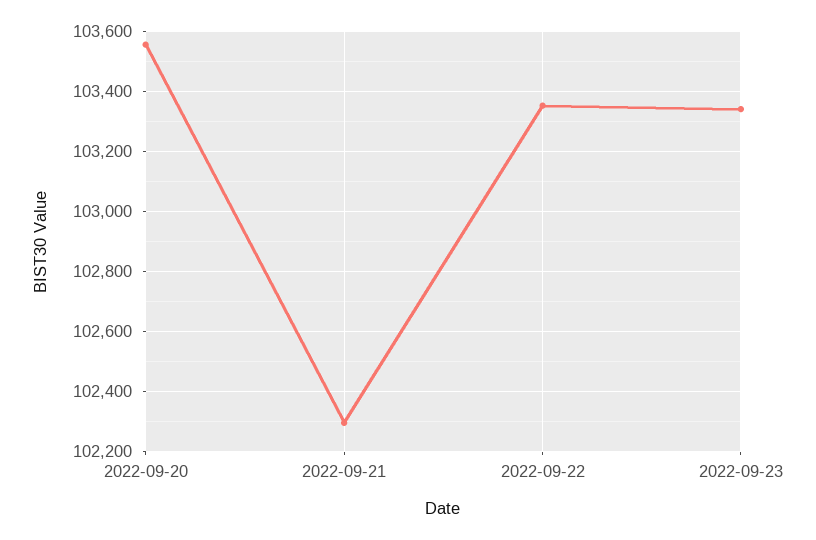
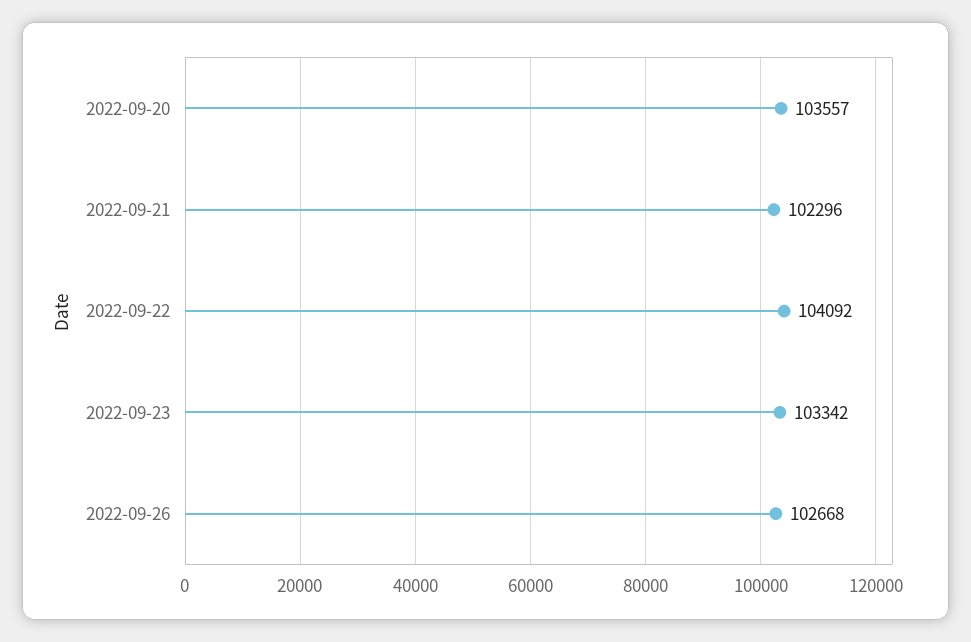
2022-09-22: 103350 -> 104092
2022-09-26: none -> 102668

